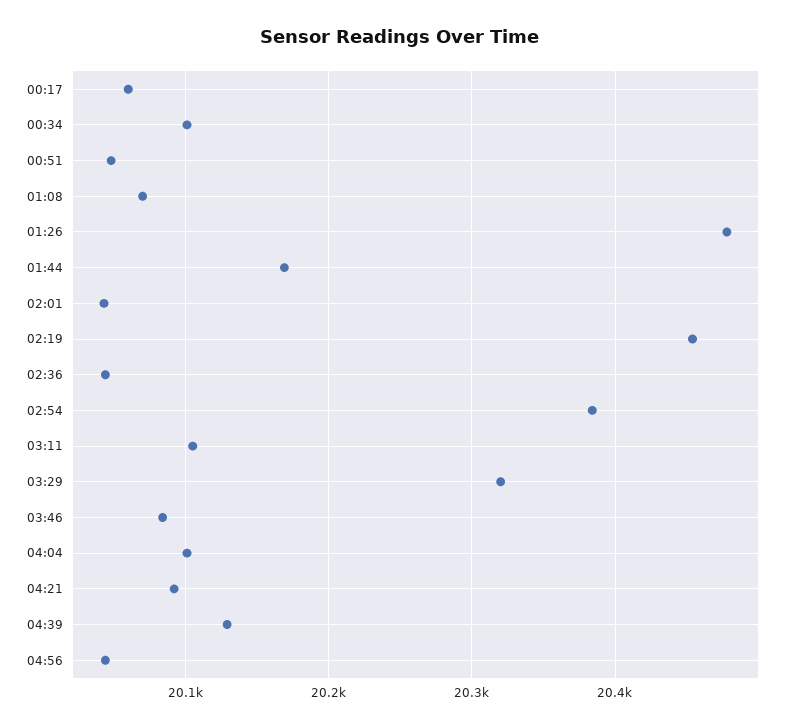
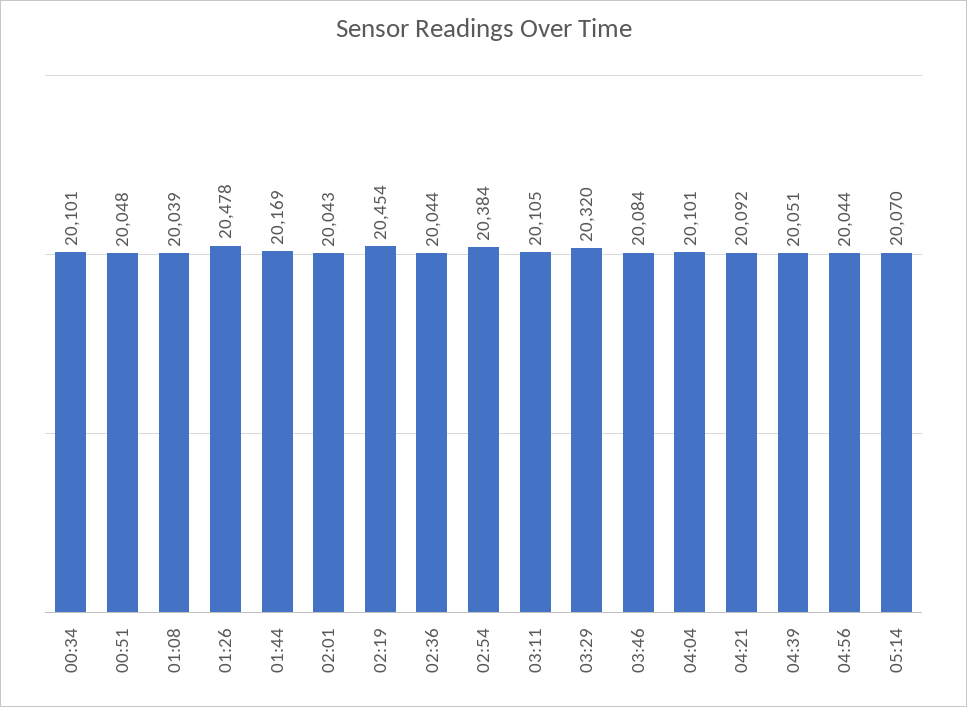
00:17: 20060 -> none
01:08: 20070 -> 20039
04:39: 20130 -> 20051
05:14: none -> 20070

